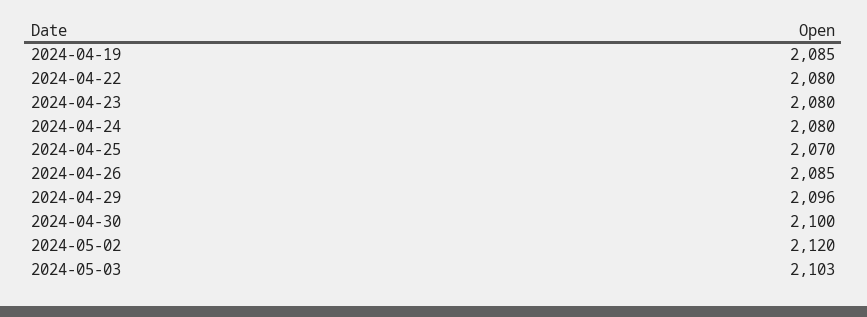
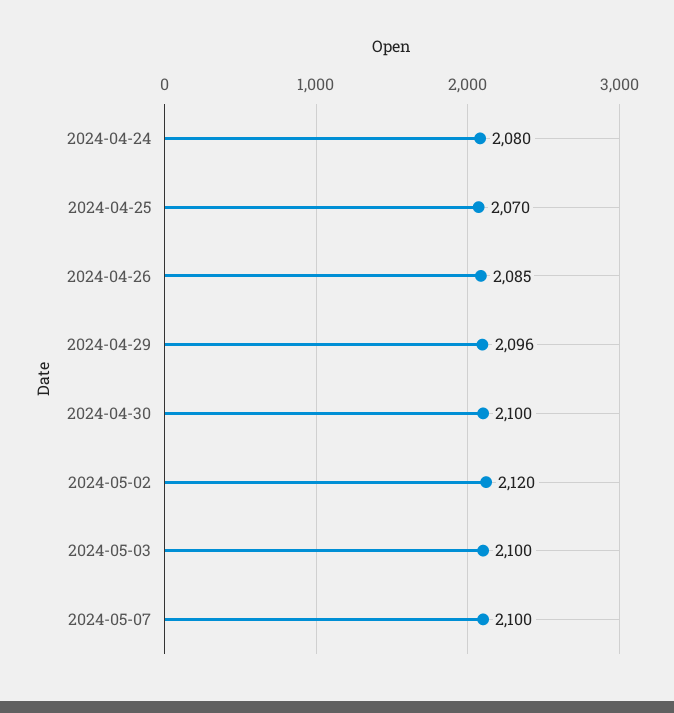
2024-04-19: 2085 -> none
2024-04-22: 2080 -> none
2024-04-23: 2080 -> none
2024-05-03: 2103 -> 2100
2024-05-07: none -> 2100

